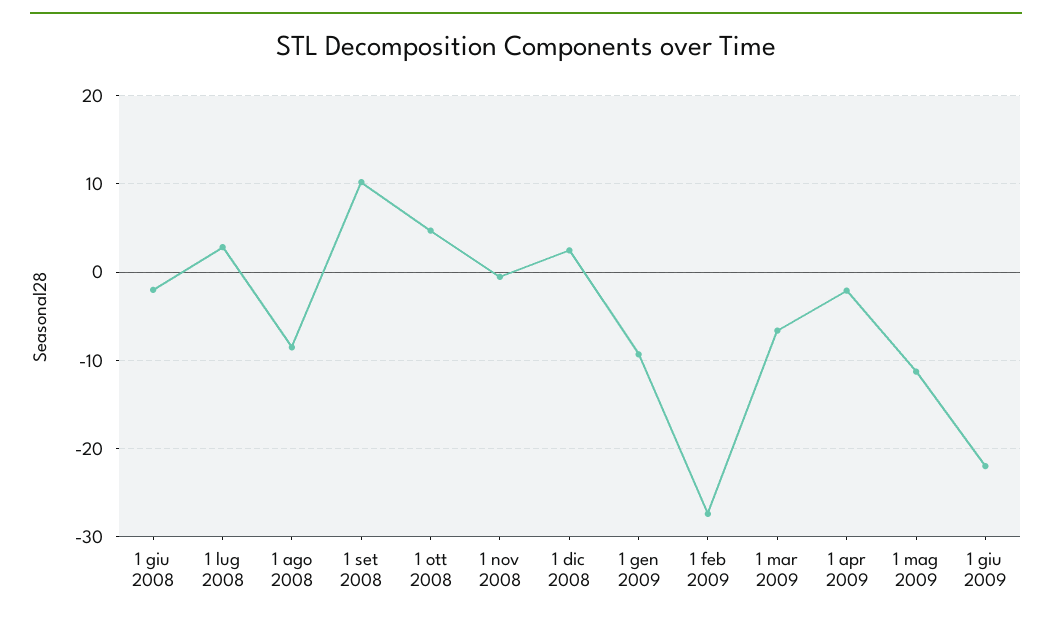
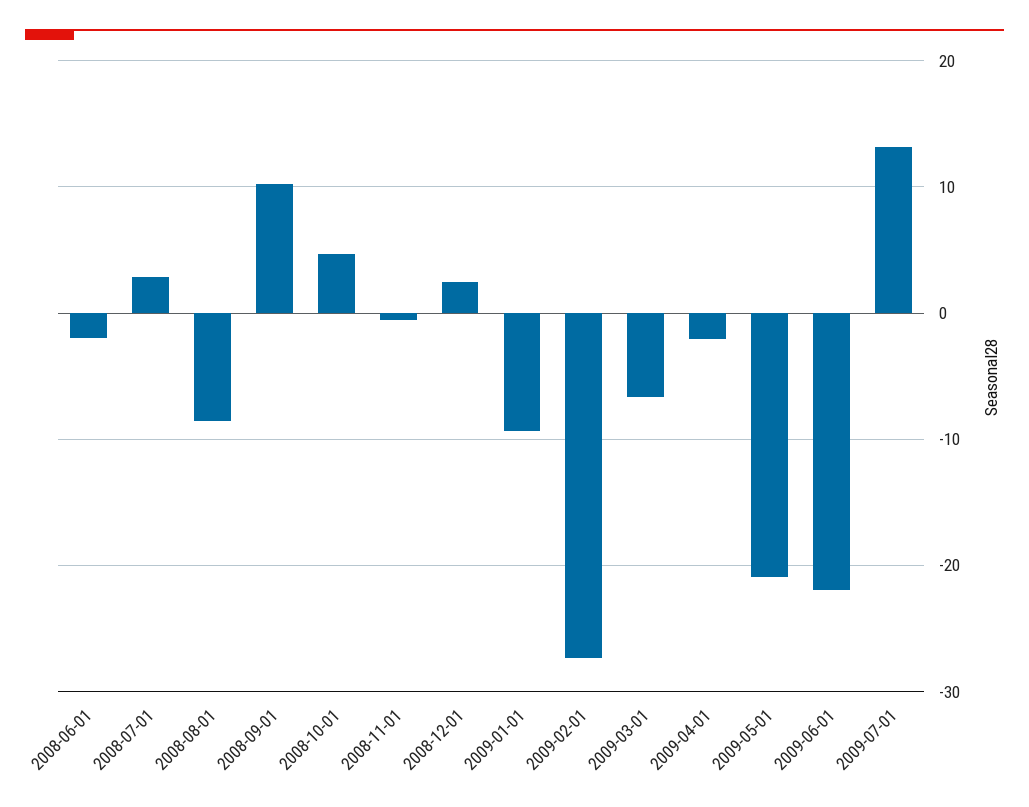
1 mag 2009: -11 -> -21
2009-07-01: none -> 13

